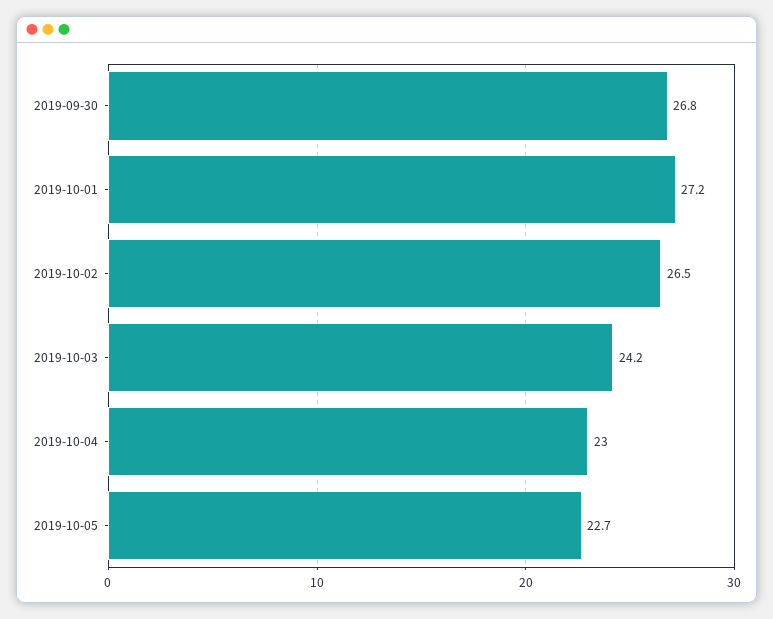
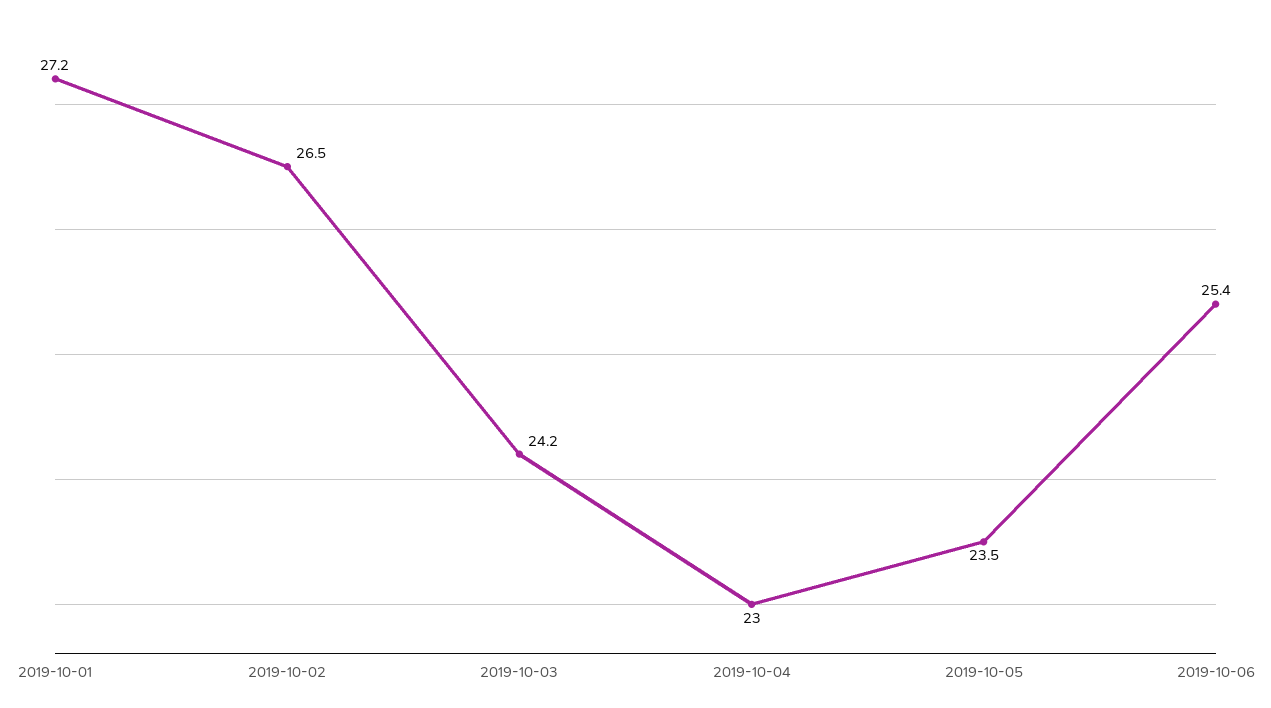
2019-09-30: 26.8 -> none
2019-10-05: 22.7 -> 23.5
2019-10-06: none -> 25.4

